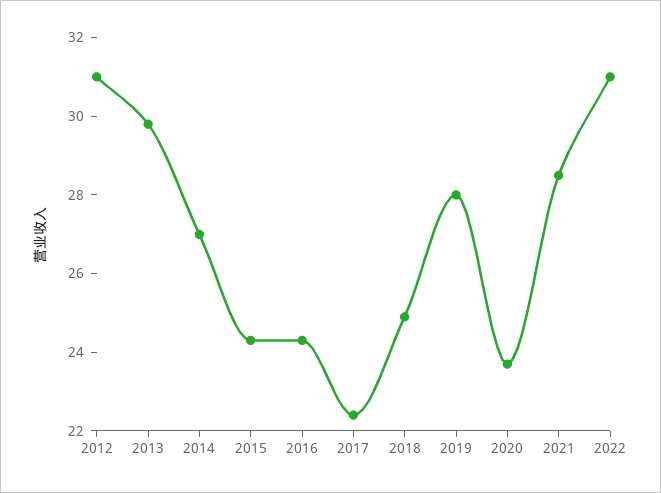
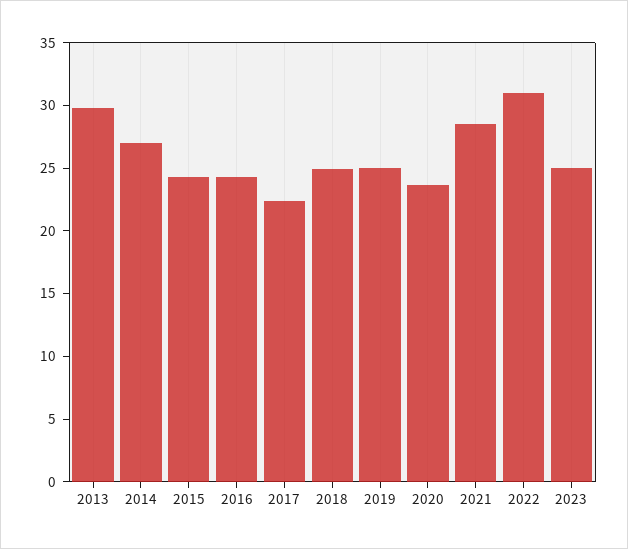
2012: 31 -> none
2019: 28 -> 25
2023: none -> 25

